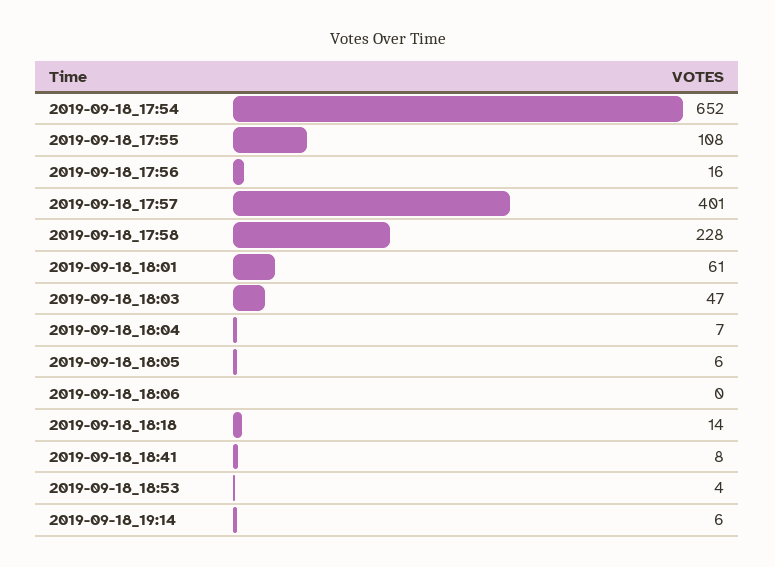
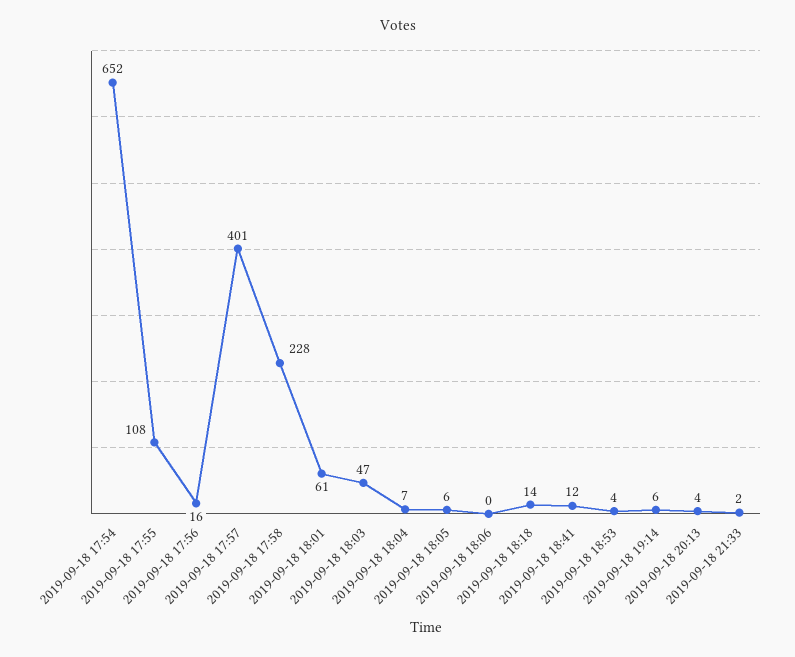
2019-09-18_18:41: 8 -> 12
2019-09-18 20:13: none -> 4
2019-09-18 21:33: none -> 2

